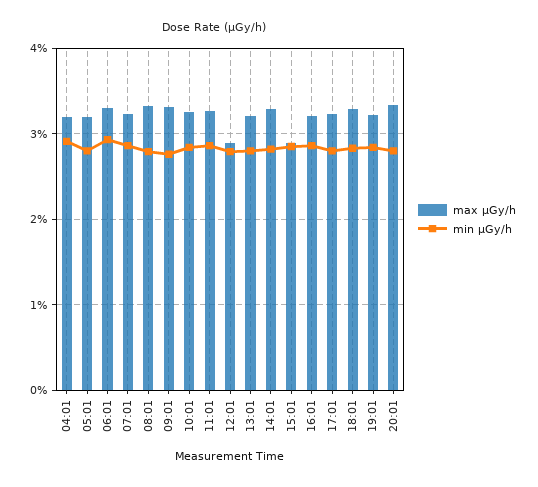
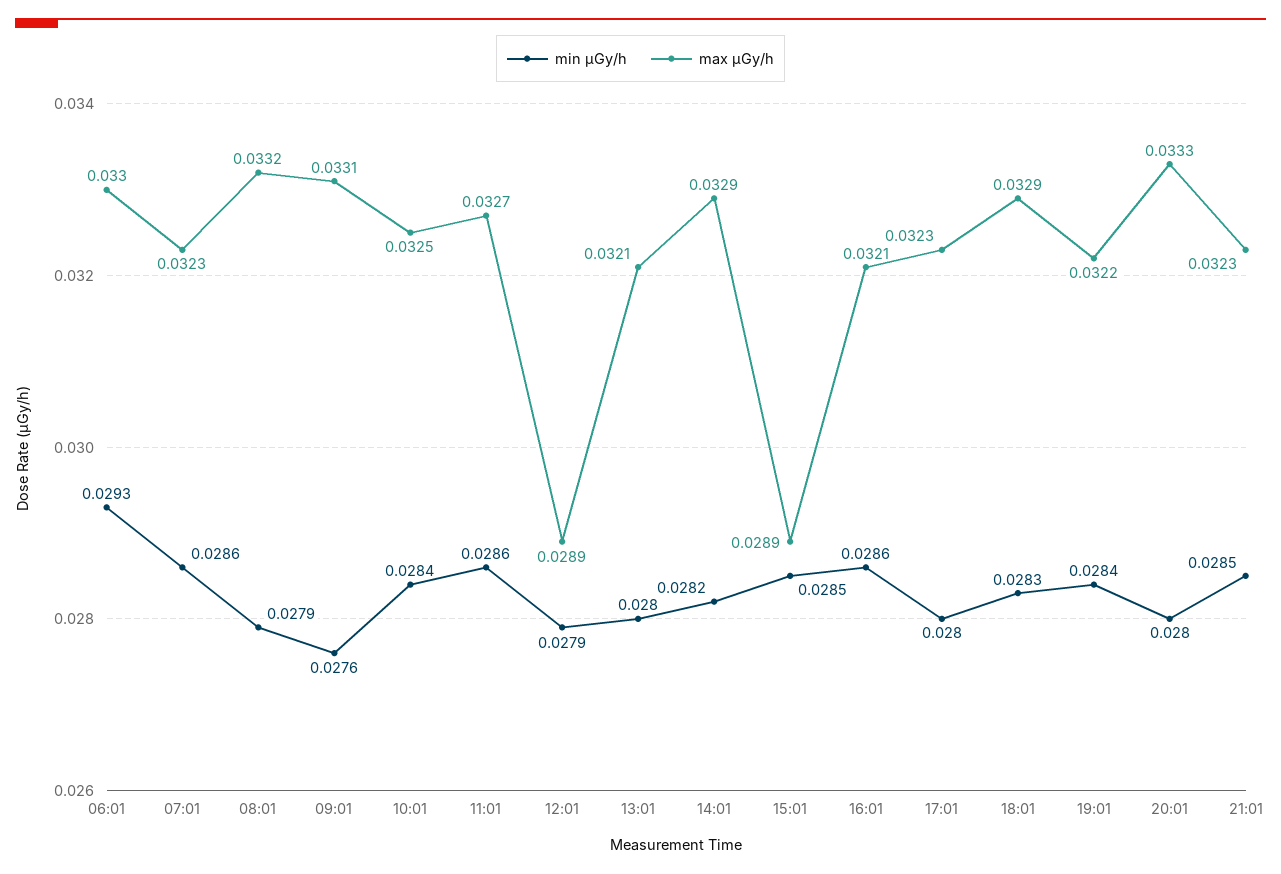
max μGy/h, 04:01: 0.032 -> none
min μGy/h, 04:01: 0.029 -> none
max μGy/h, 05:01: 0.032 -> none
min μGy/h, 05:01: 0.028 -> none
min μGy/h, 21:01: none -> 0.0285
max μGy/h, 21:01: none -> 0.0323

